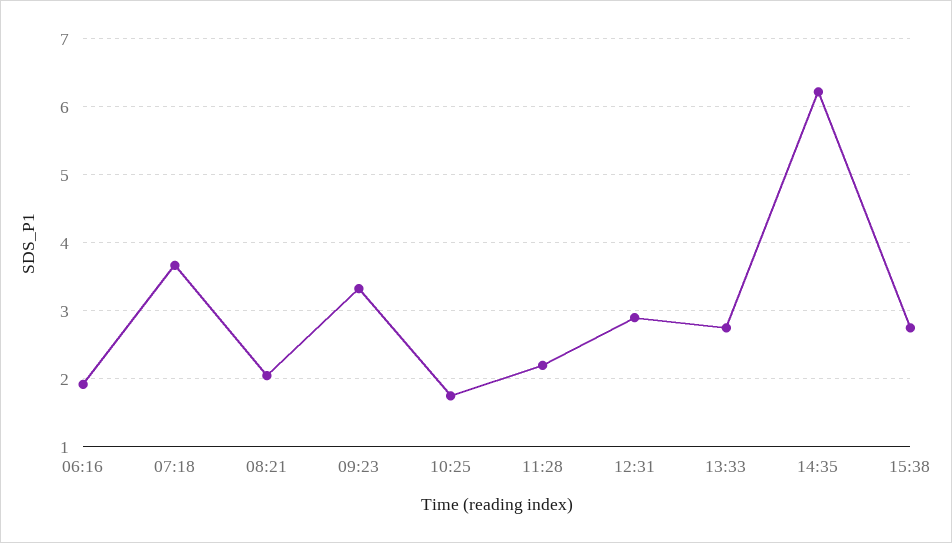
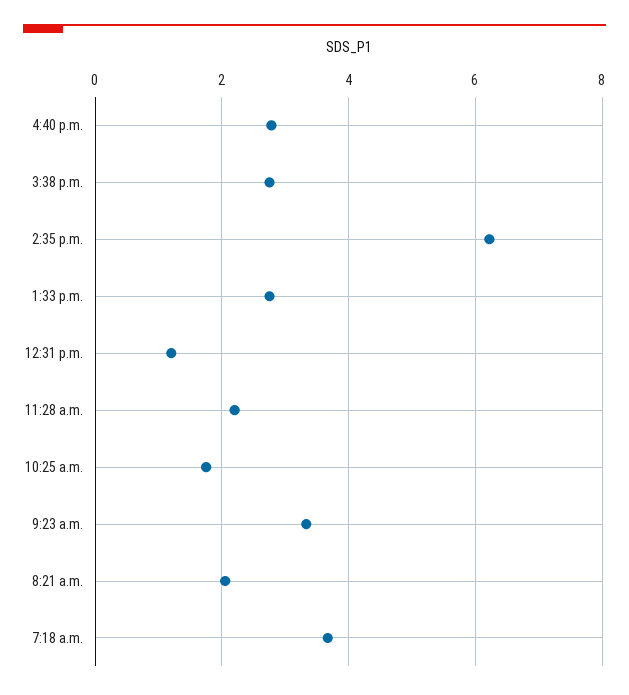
06:16: 1.9 -> none
12:31: 2.9 -> 1.2
4:40 p.m.: none -> 2.8

